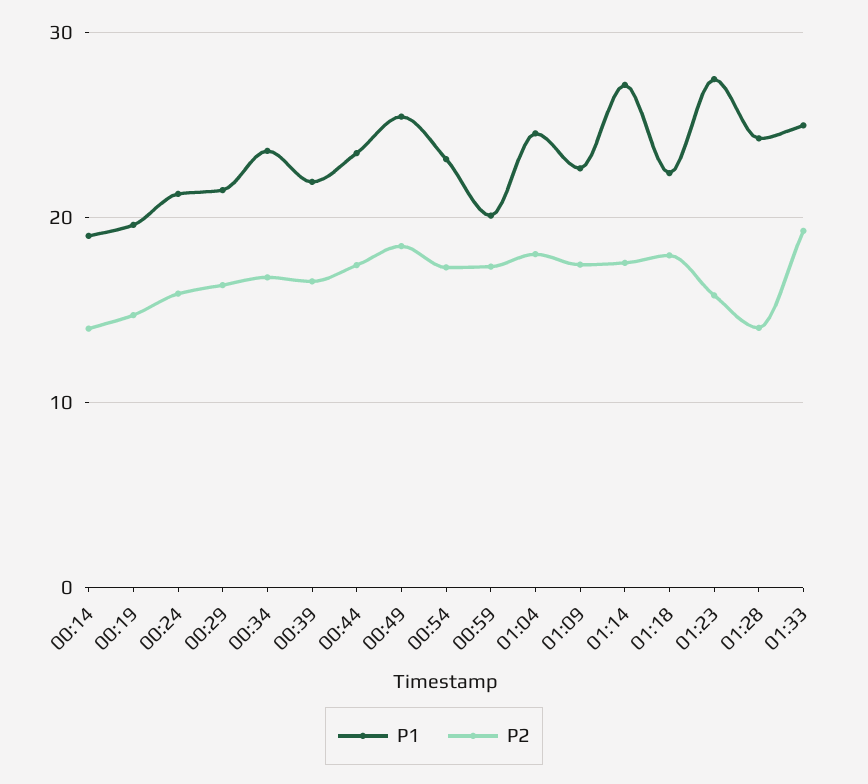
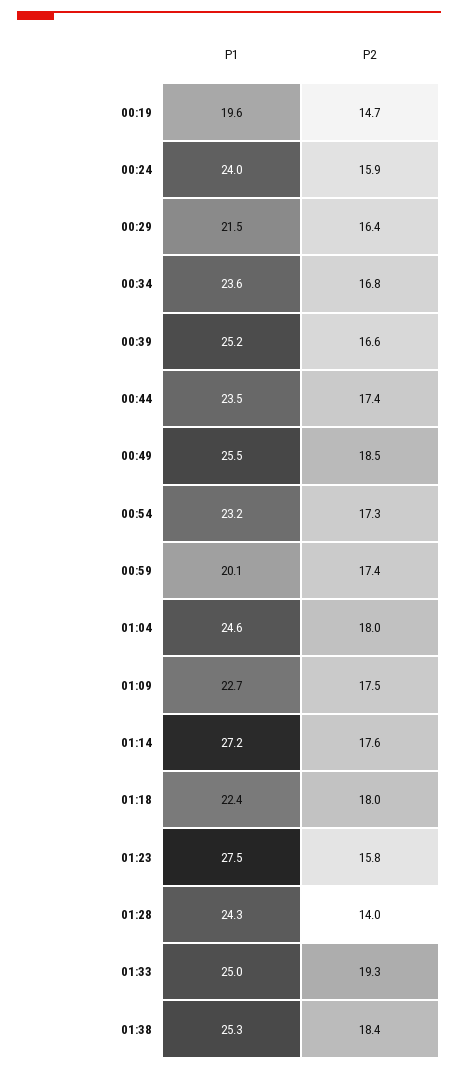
P1, 00:14: 19 -> none
P2, 00:14: 14 -> none
P1, 00:24: 21 -> 24
P1, 00:39: 22 -> 25.2
P1, 01:38: none -> 25.3
P2, 01:38: none -> 18.4

